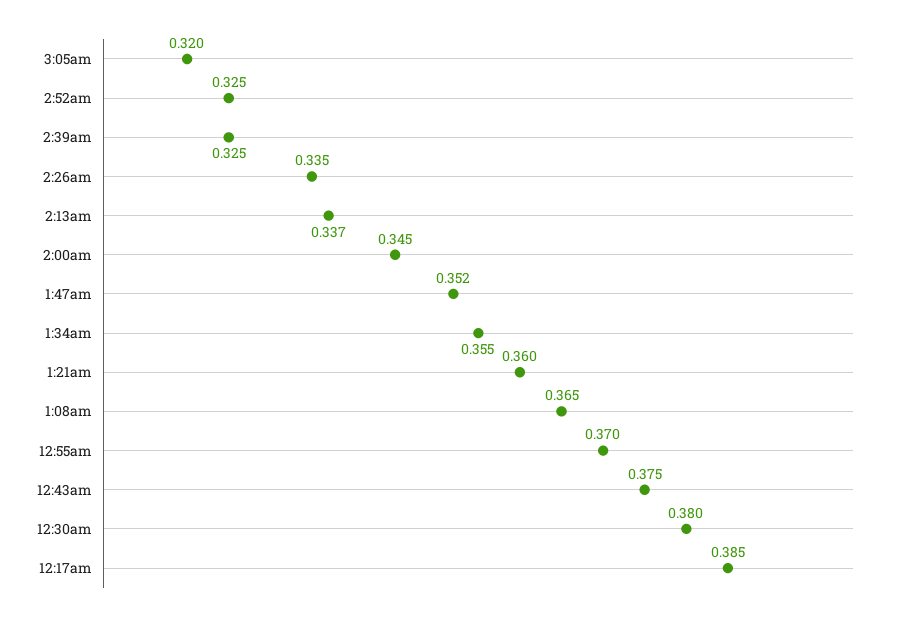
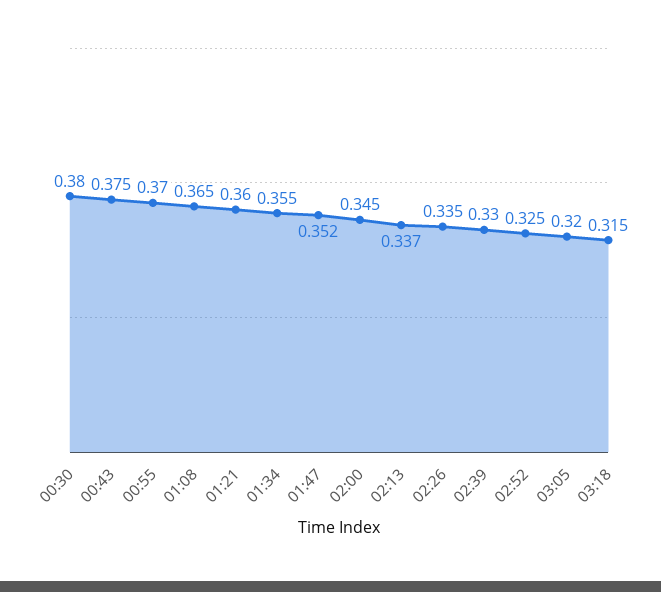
2:39am: 0.325 -> 0.33
12:17am: 0.385 -> none
03:18: none -> 0.315

